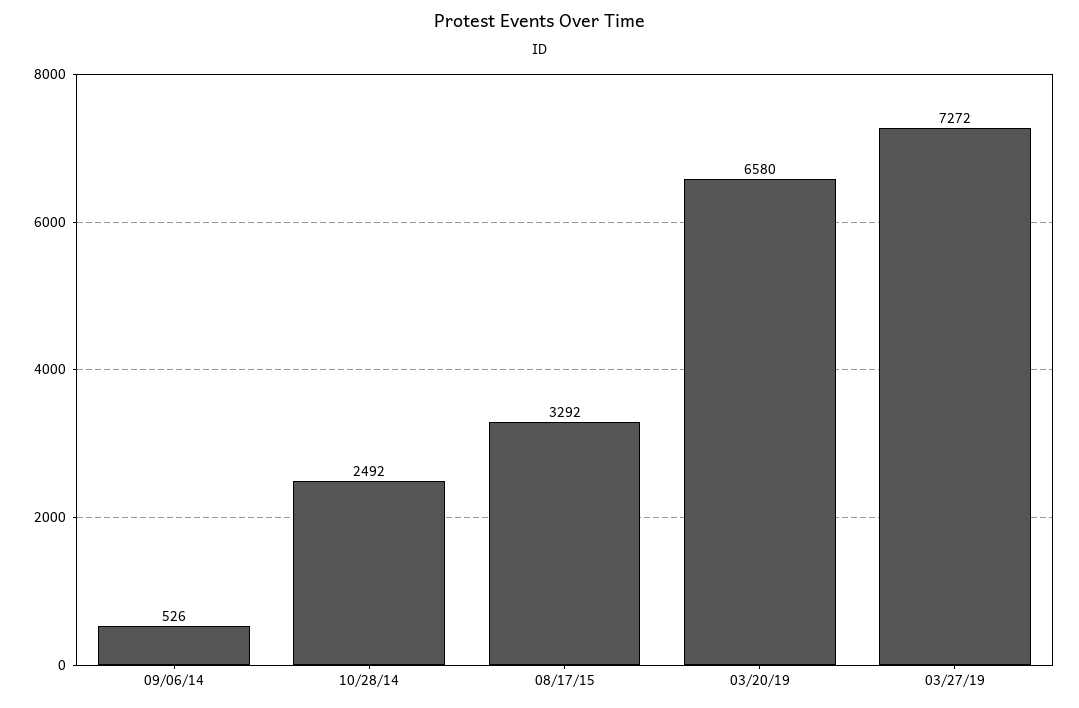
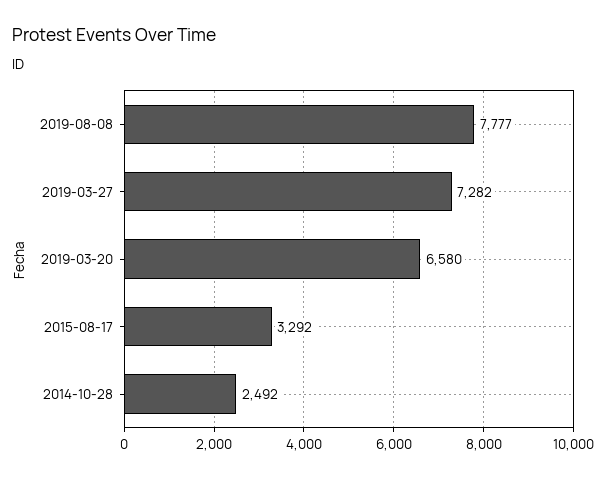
09/06/14: 526 -> none
03/27/19: 7272 -> 7282
2019-08-08: none -> 7777

